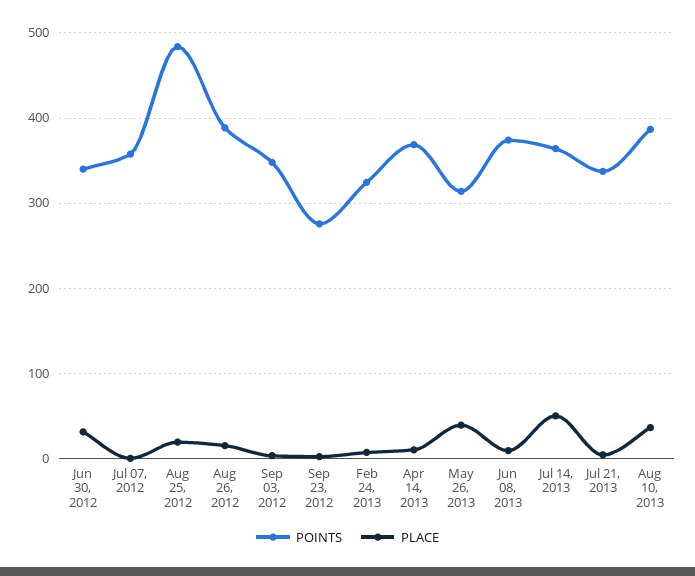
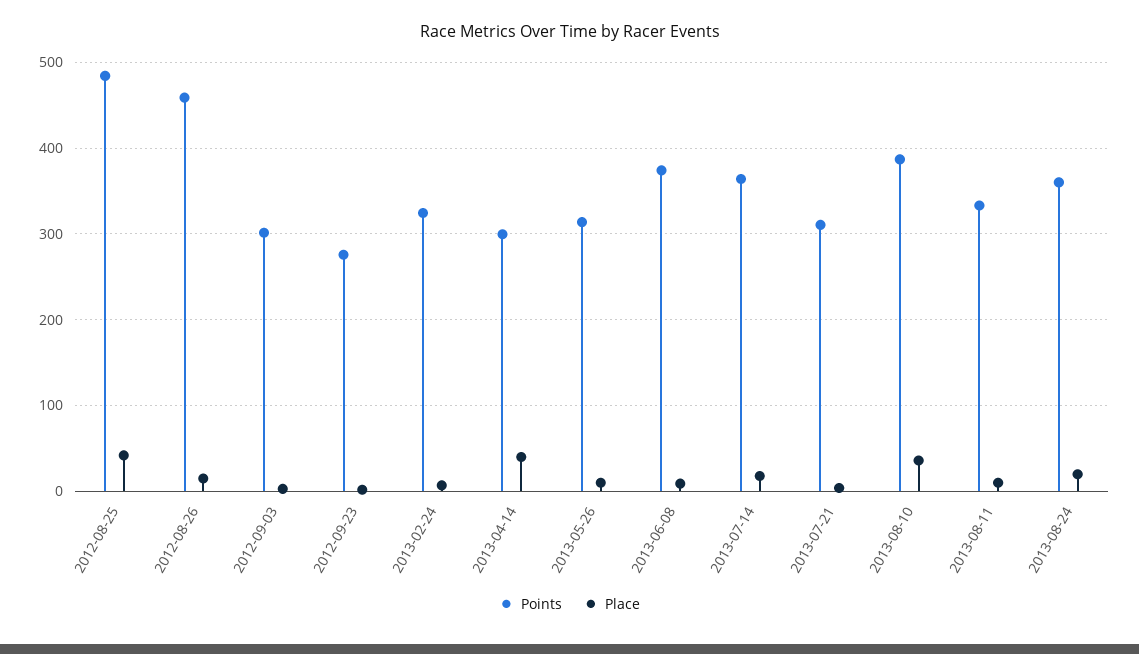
POINTS, Jun 30, 2012: 340 -> none
PLACE, Jun 30, 2012: 30 -> none
POINTS, Jul 07, 2012: 360 -> none
PLACE, Jul 07, 2012: 0 -> none
PLACE, Aug 25, 2012: 20 -> 40
POINTS, Aug 26, 2012: 390 -> 460
POINTS, Sep 03, 2012: 350 -> 300
POINTS, Apr 14, 2013: 370 -> 300
PLACE, Apr 14, 2013: 10 -> 40
PLACE, May 26, 2013: 40 -> 10
PLACE, Jul 14, 2013: 50 -> 20
POINTS, Jul 21, 2013: 340 -> 310
POINTS, 2013-08-11: none -> 330
PLACE, 2013-08-11: none -> 10
POINTS, 2013-08-24: none -> 360
PLACE, 2013-08-24: none -> 20

